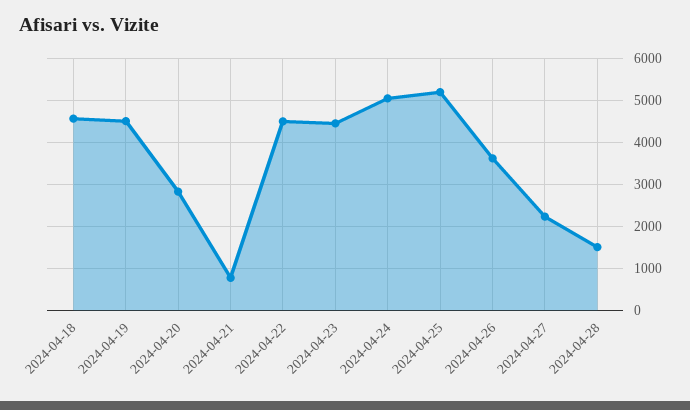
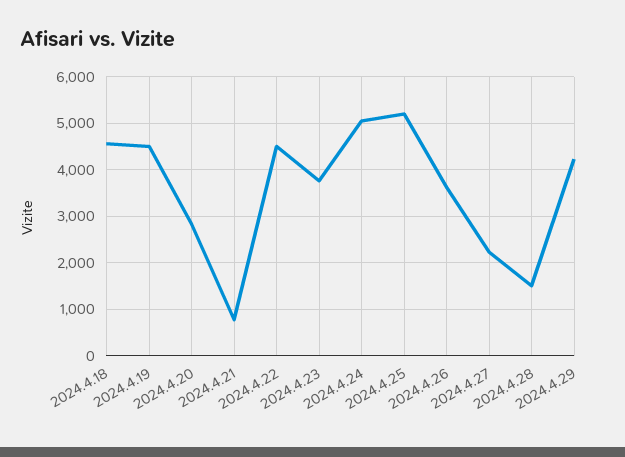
2024-04-23: 4400 -> 3800
2024.4.29: none -> 4200

